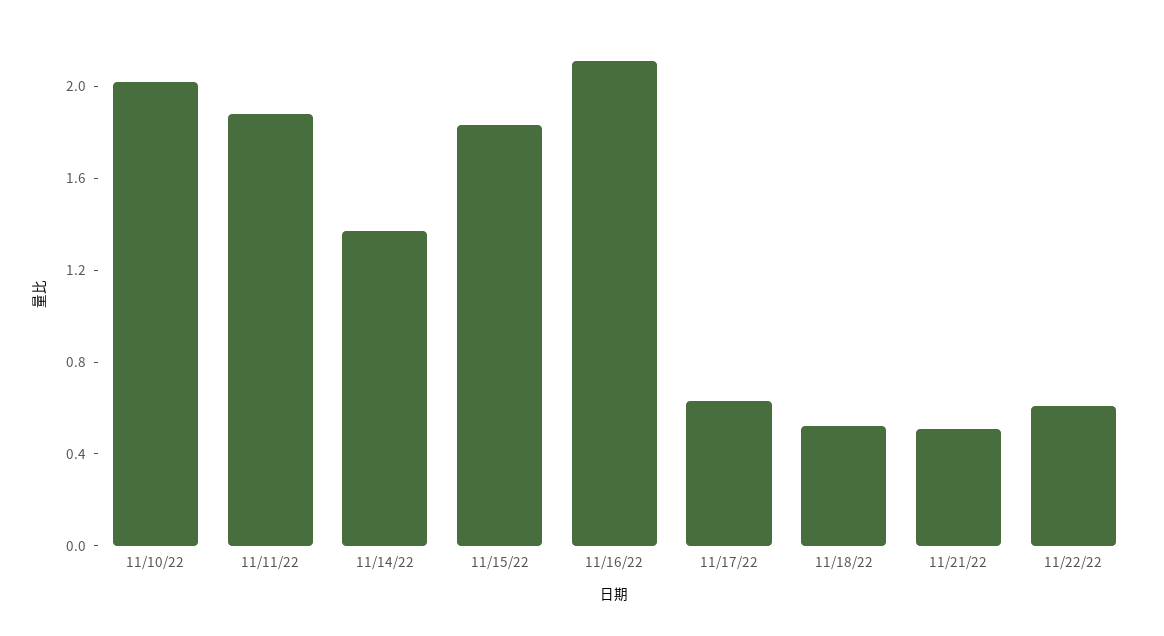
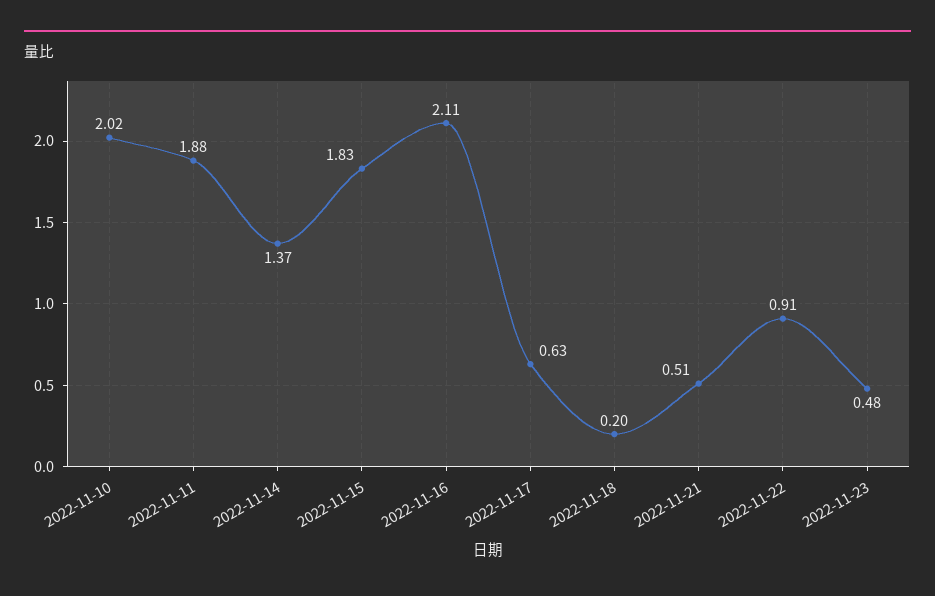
11/18/22: 0.5 -> 0.2
11/22/22: 0.6 -> 0.91
2022-11-23: none -> 0.48

